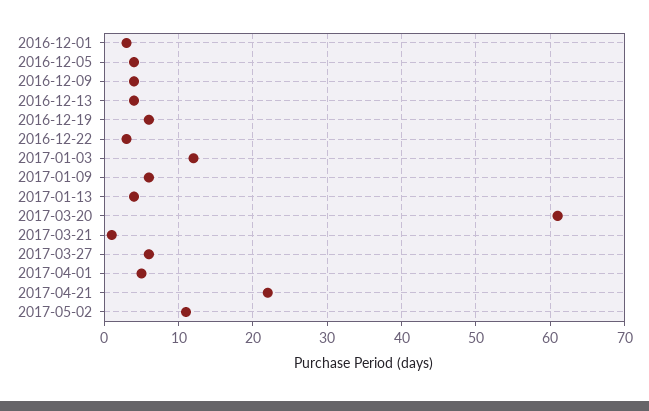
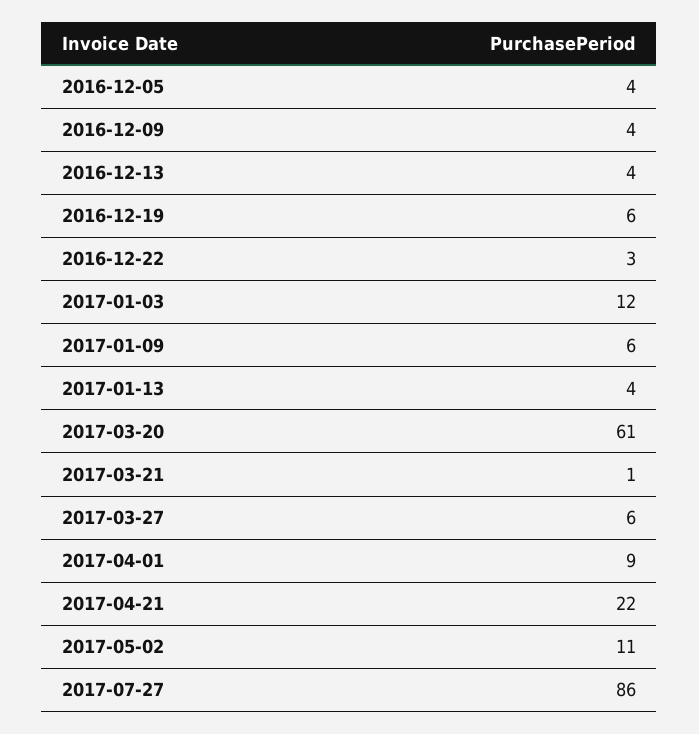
2016-12-01: 3 -> none
2017-04-01: 5 -> 9
2017-07-27: none -> 86

